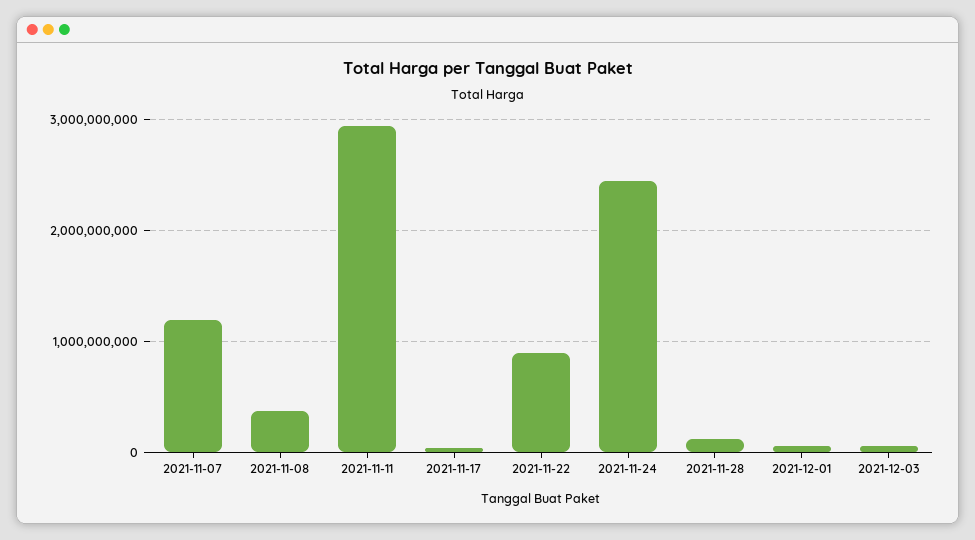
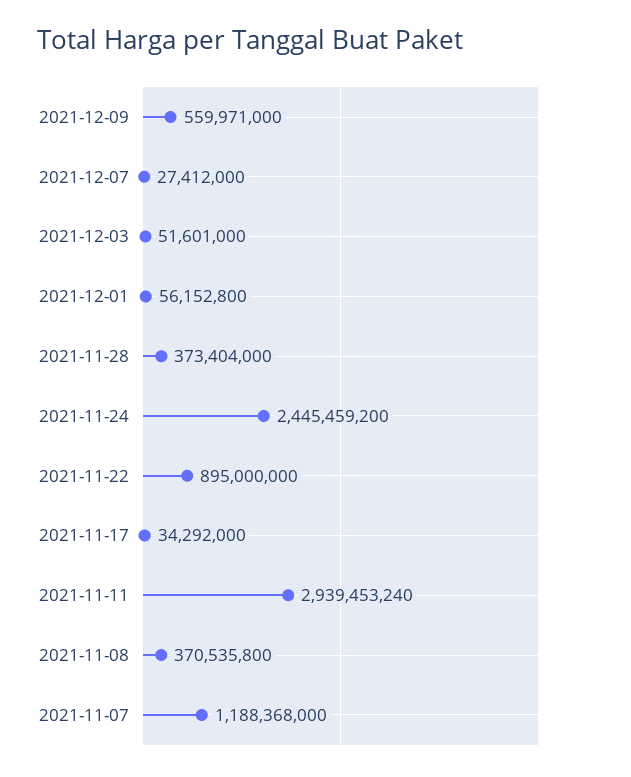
2021-11-28: 100000000 -> 373404000
2021-12-09: none -> 559971000
2021-12-07: none -> 27412000

